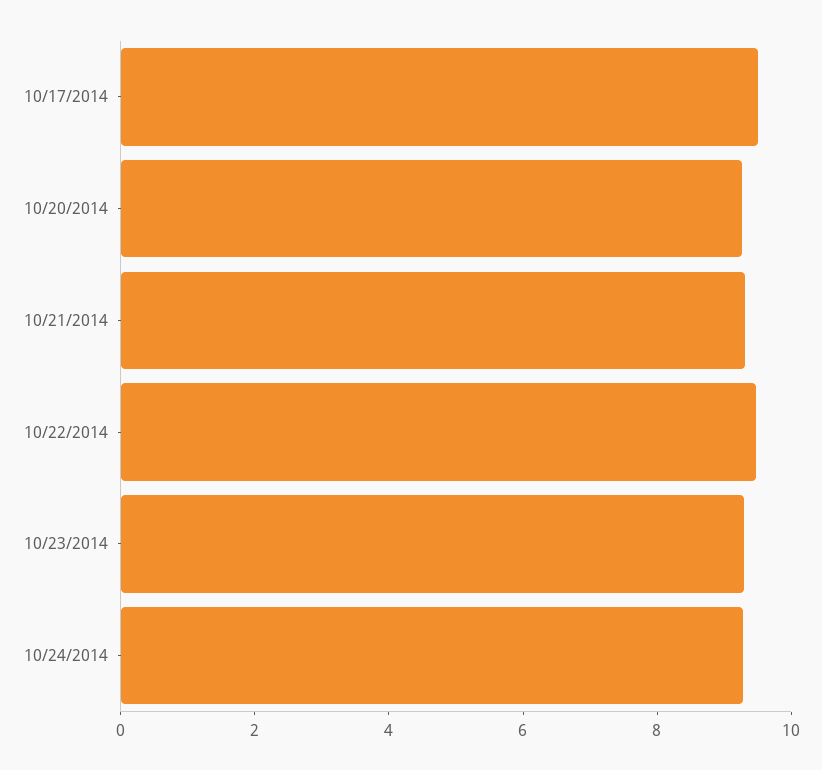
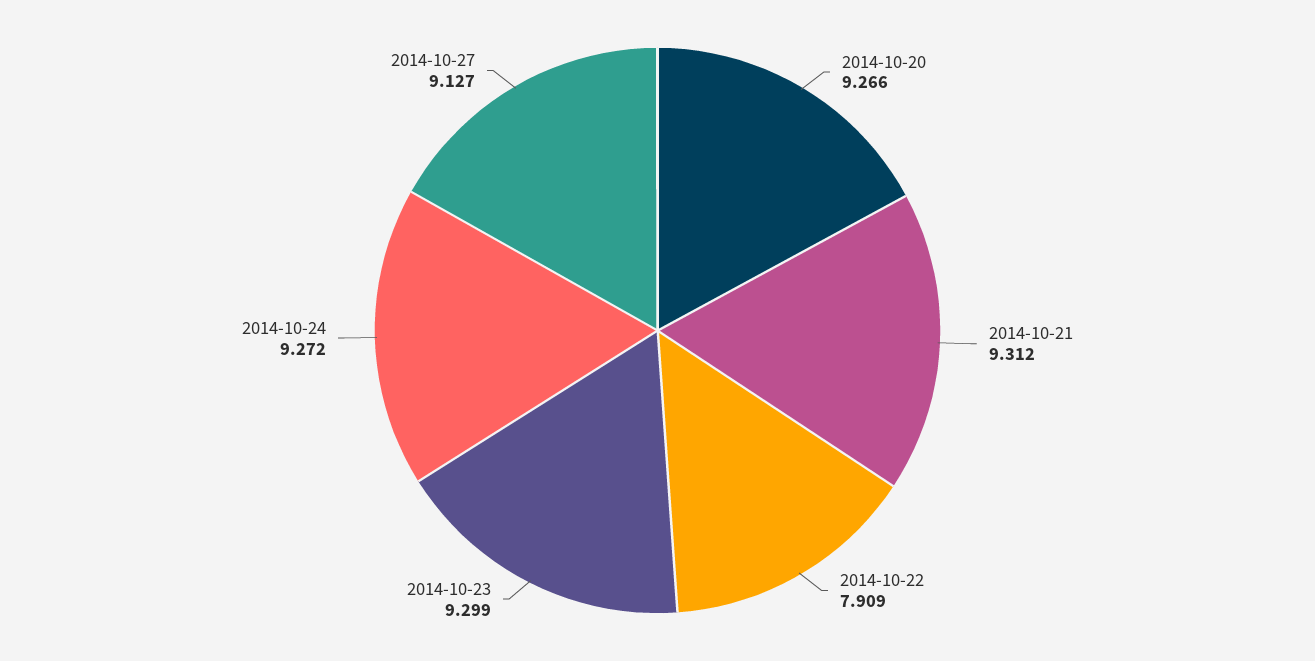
10/17/2014: 9.5 -> none
10/22/2014: 9.5 -> 7.909
2014-10-27: none -> 9.127

